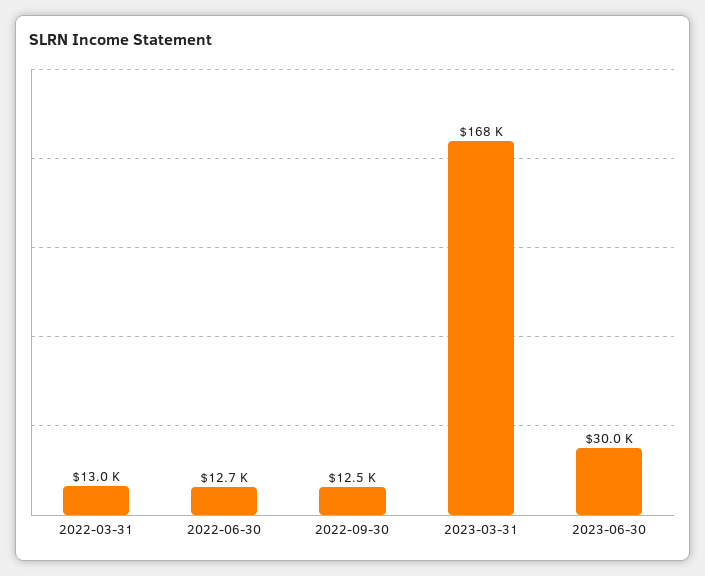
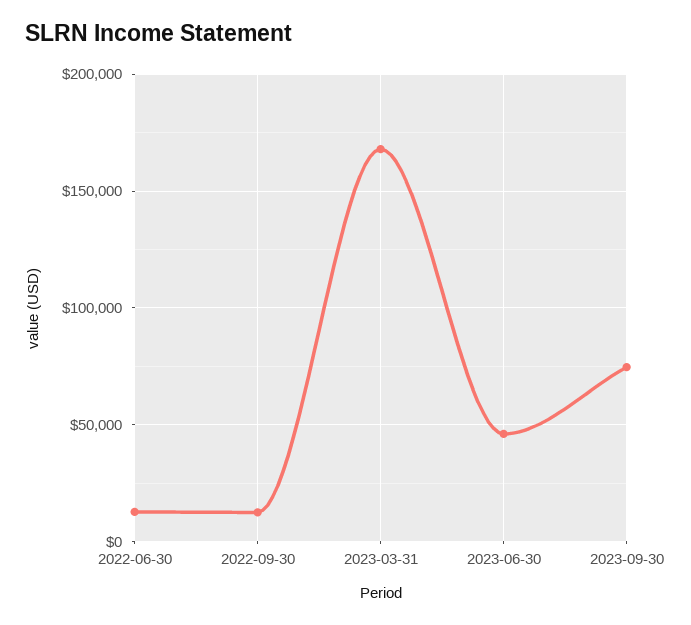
2022-03-31: 13000 -> none
2023-06-30: 30000 -> 45000
2023-09-30: none -> 75000

